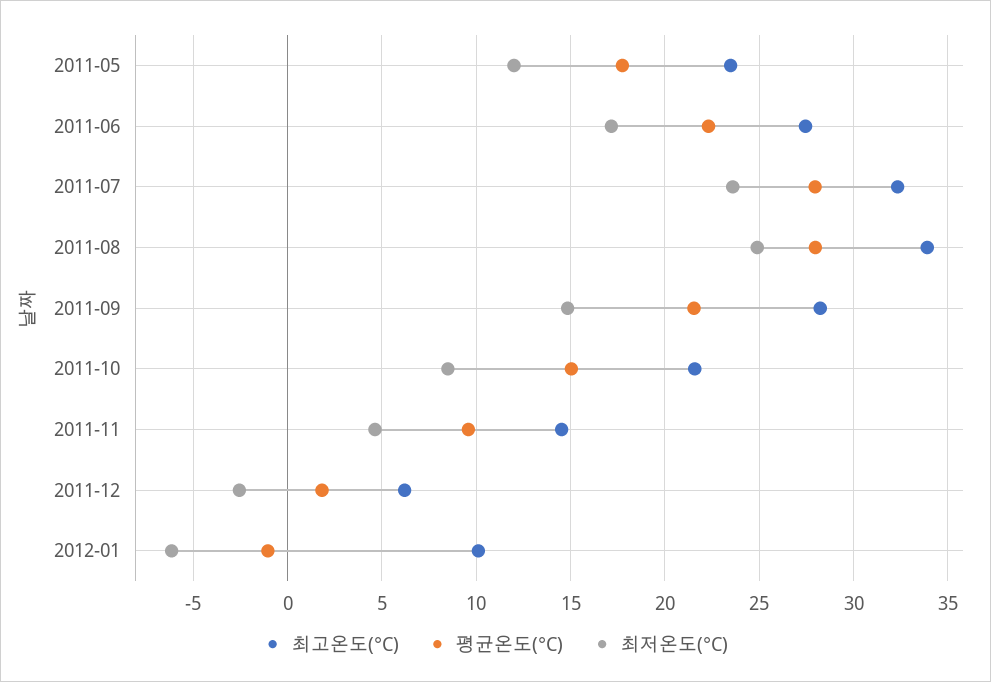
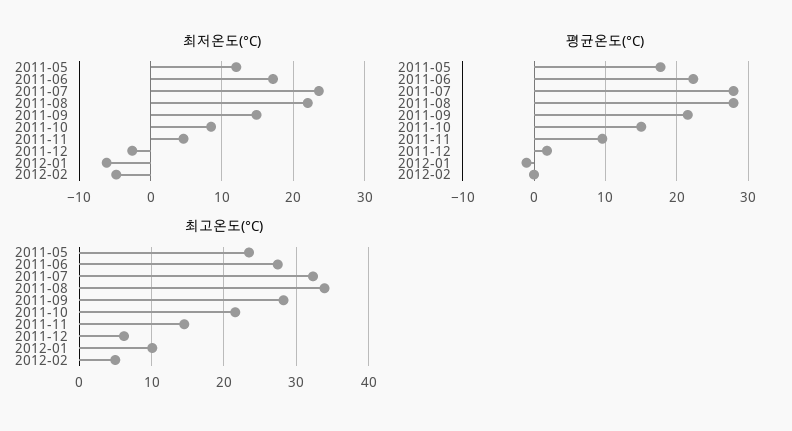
최저온도(°C), 2011-08: 25 -> 22
최저온도(°C), 2012-02: none -> -5
평균온도(°C), 2012-02: none -> 0
최고온도(°C), 2012-02: none -> 5

